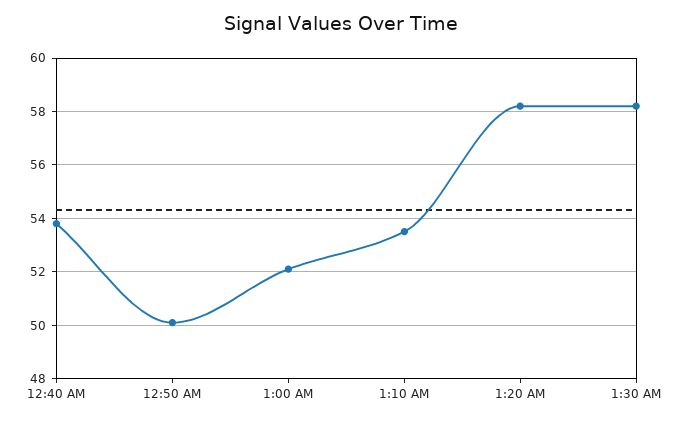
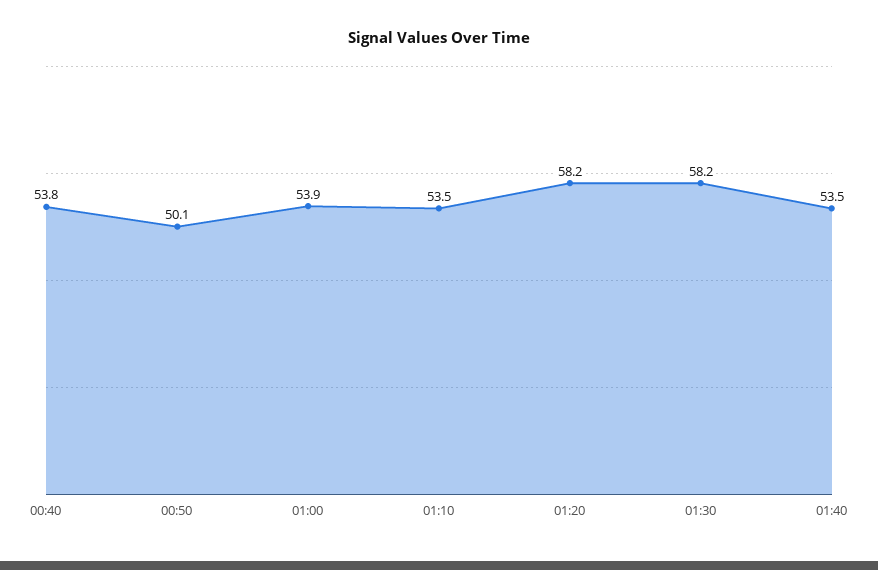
1:00 AM: 52 -> 53.9
01:40: none -> 53.5

